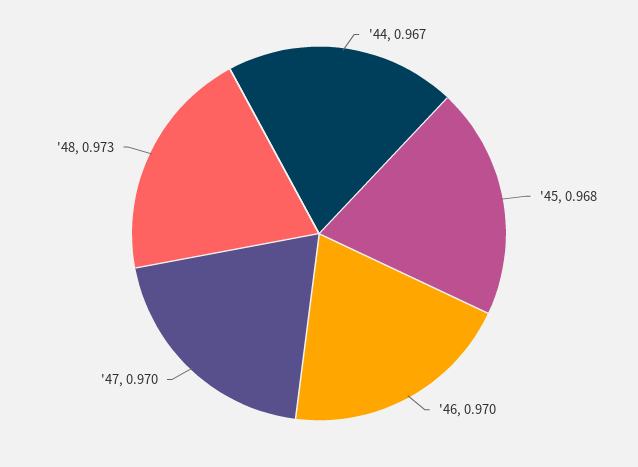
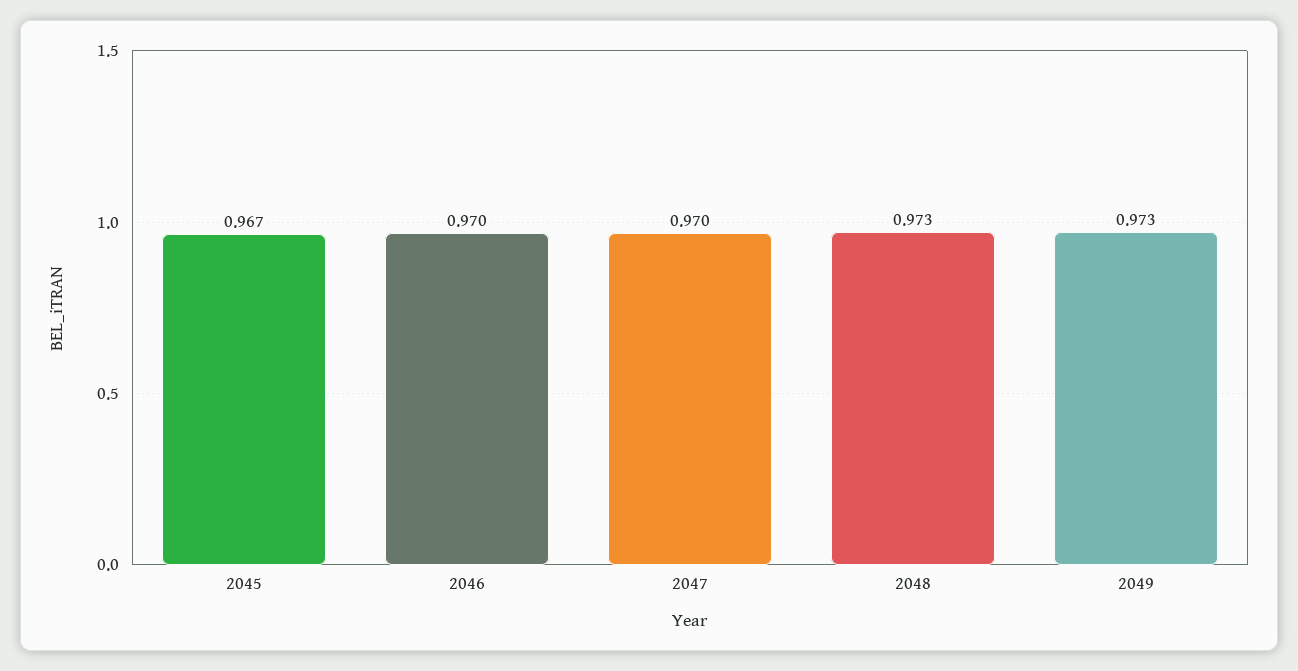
'44: 0.967 -> none
'45: 0.968 -> 0.967
2049: none -> 0.973

